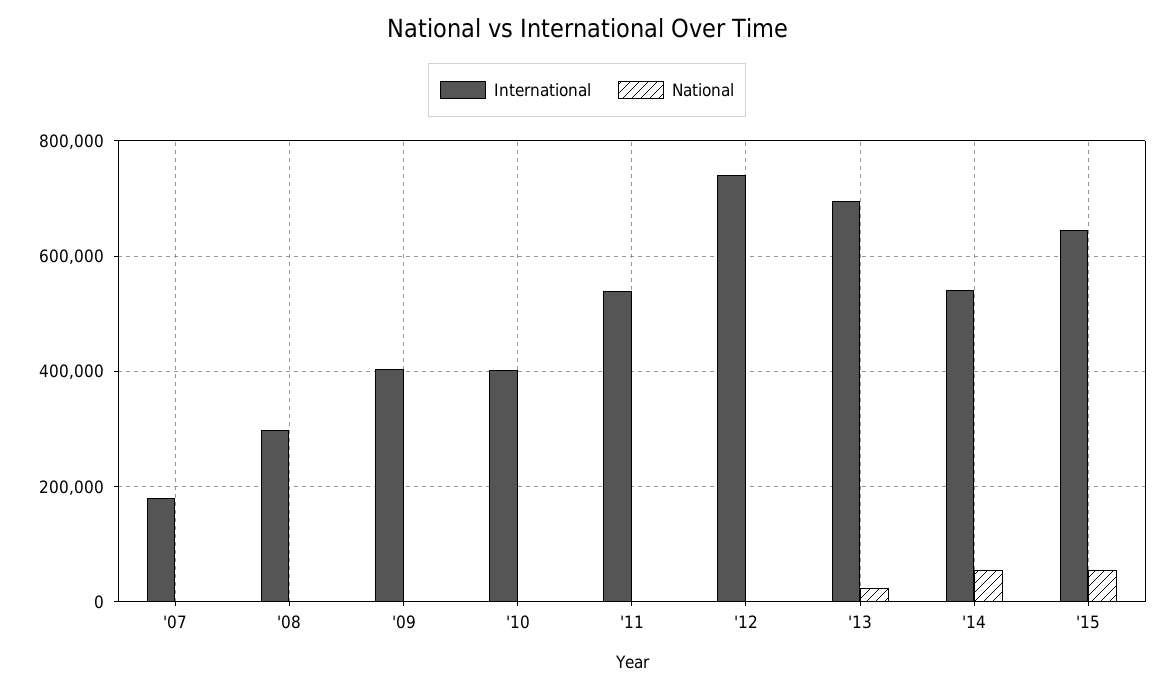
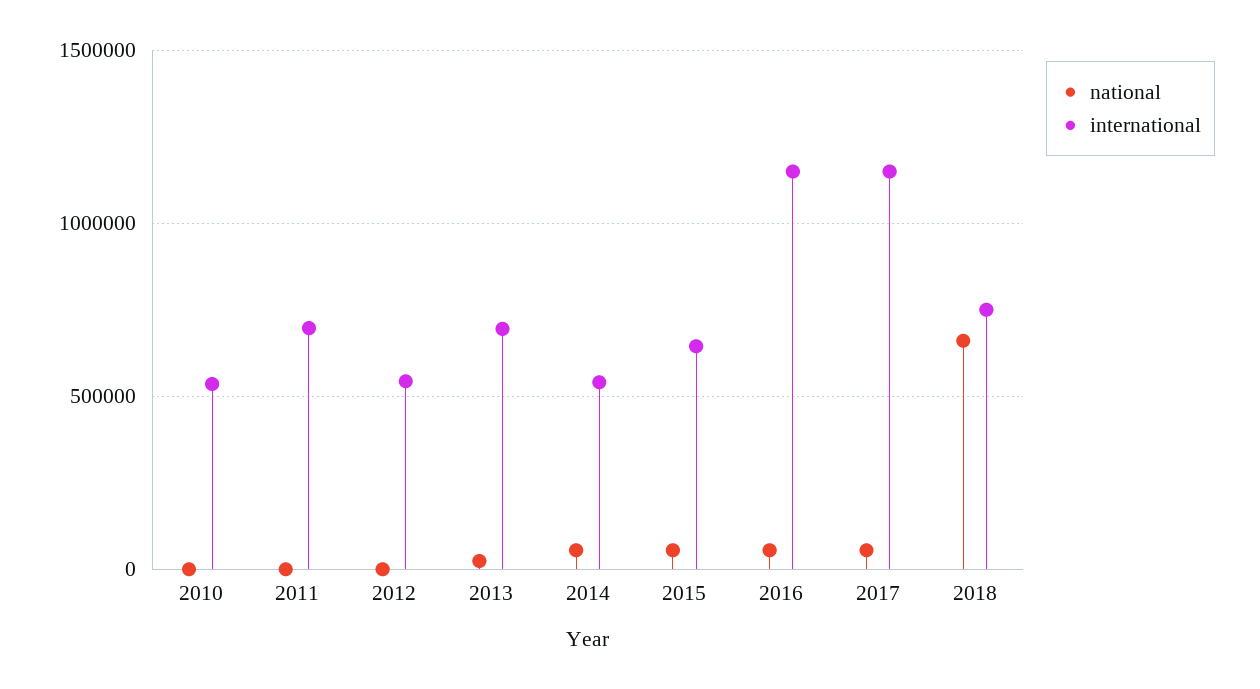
International, '07: 180000 -> none
National, '07: 0 -> none
International, '08: 300000 -> none
National, '08: 0 -> none
International, '09: 400000 -> none
National, '09: 0 -> none
International, '10: 400000 -> 550000
International, '11: 540000 -> 700000
International, '12: 740000 -> 550000
National, 2016: none -> 50000
International, 2016: none -> 1150000
National, 2017: none -> 50000
International, 2017: none -> 1150000
National, 2018: none -> 650000
International, 2018: none -> 750000

